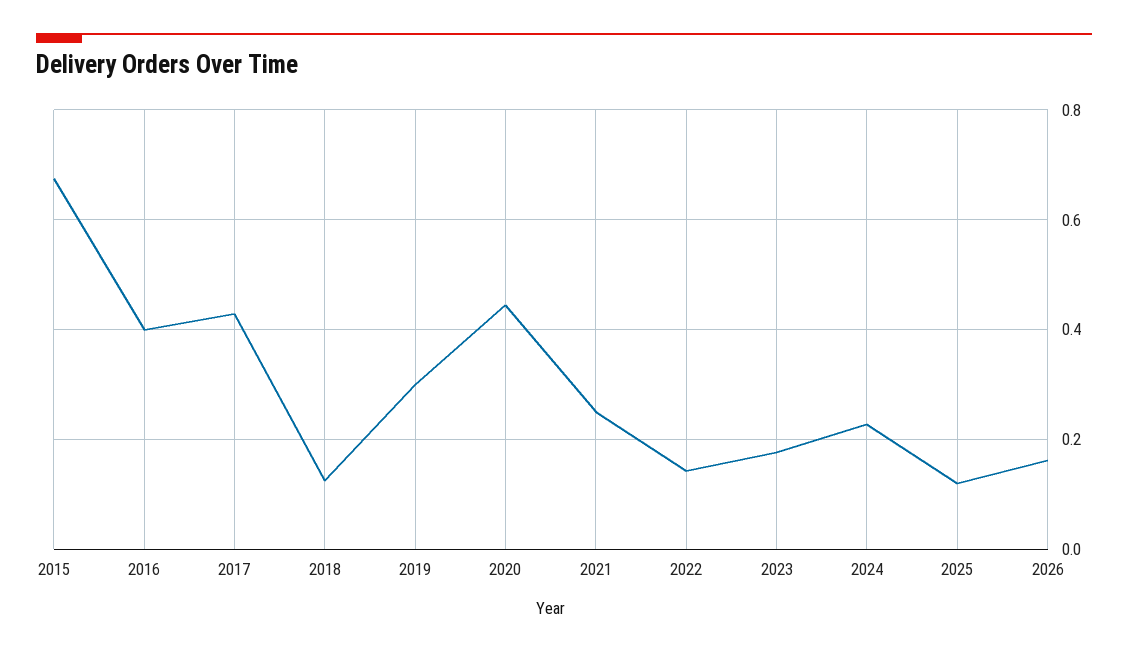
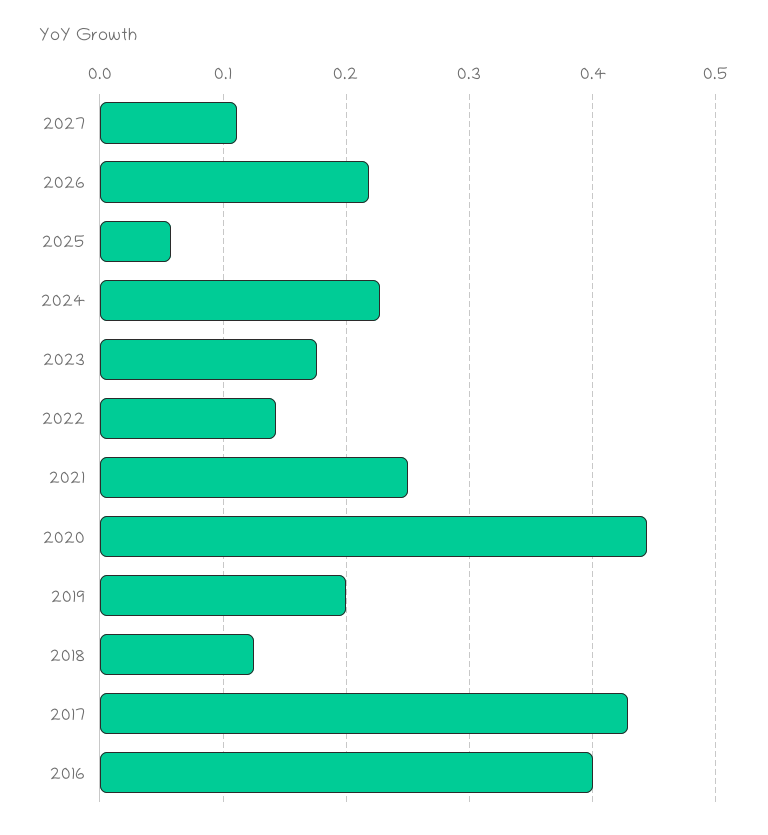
2015: 0.68 -> none
2019: 0.3 -> 0.2
2025: 0.12 -> 0.06
2026: 0.16 -> 0.22
2027: none -> 0.11

